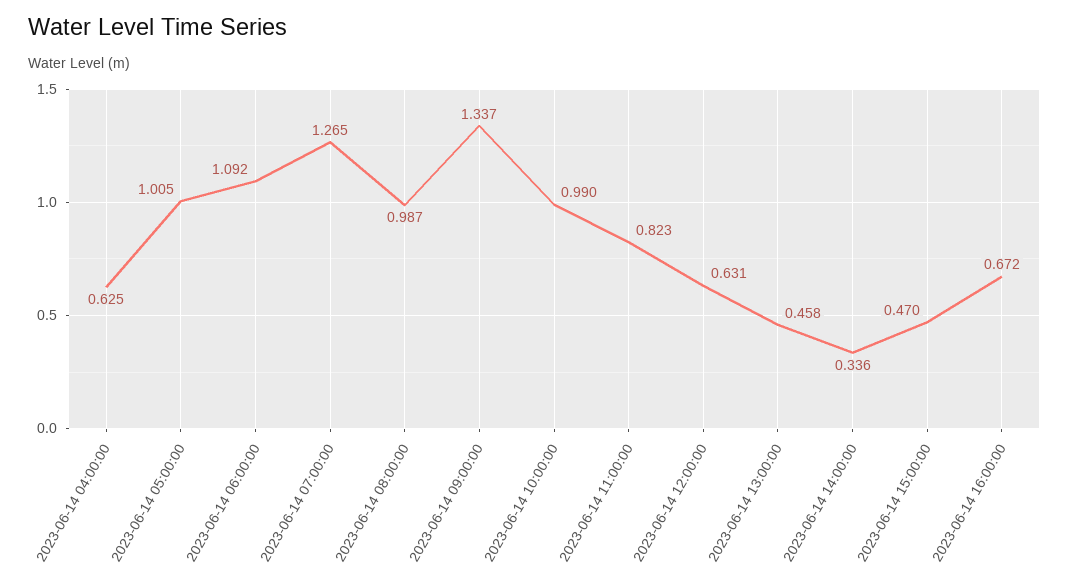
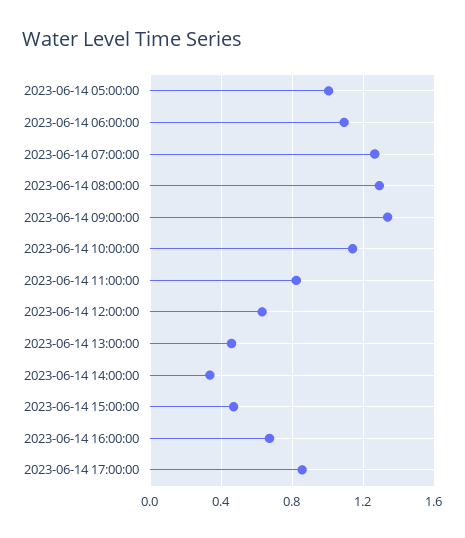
2023-06-14 04:00:00: 0.625 -> none
2023-06-14 08:00:00: 0.987 -> 1.3
2023-06-14 10:00:00: 0.99 -> 1.15
2023-06-14 17:00:00: none -> 0.85

